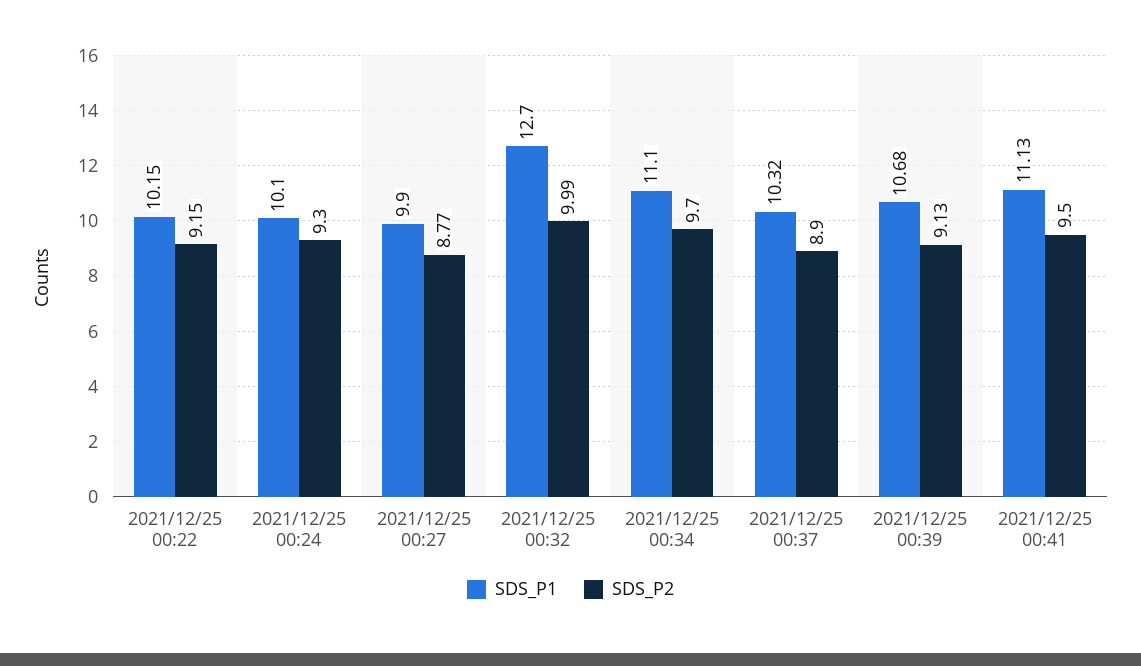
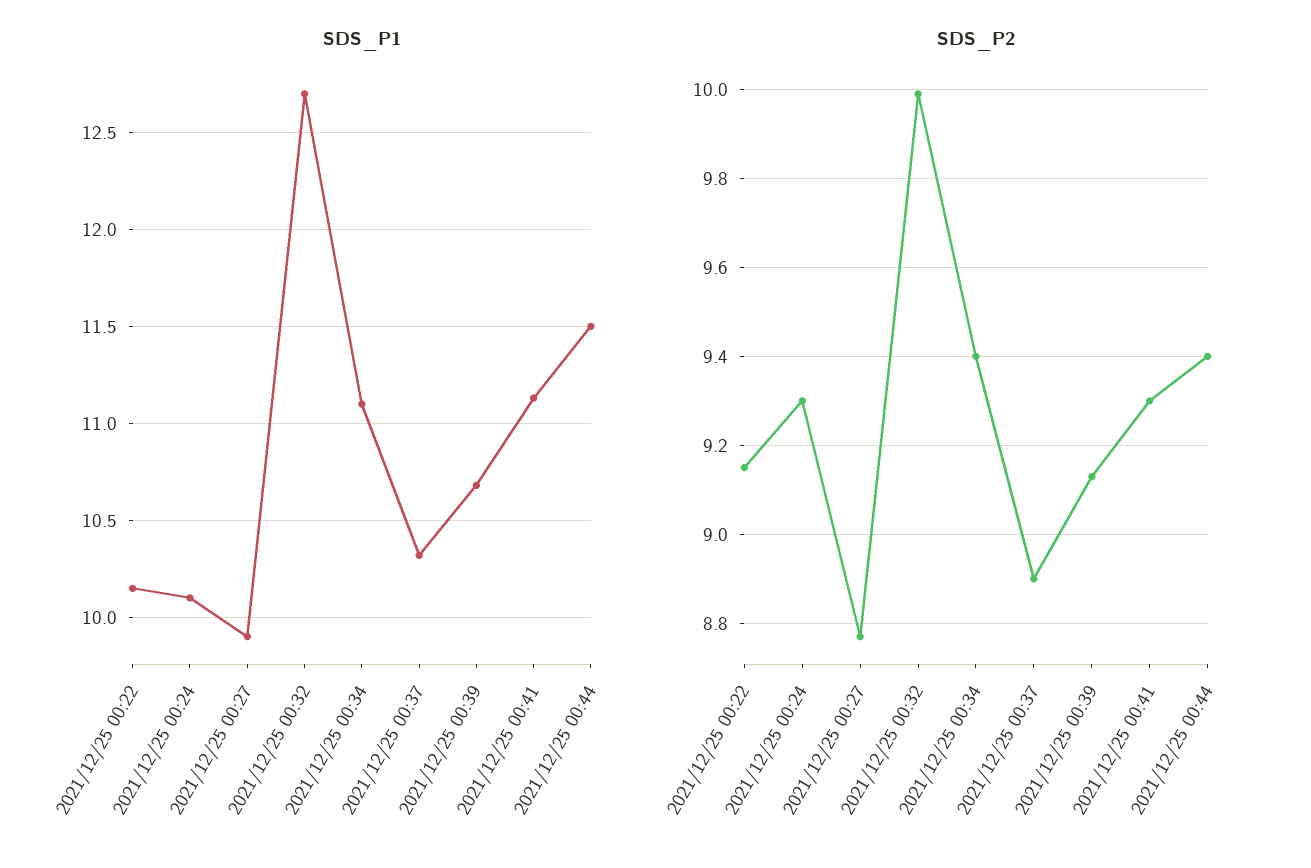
SDS_P2, 2021/12/25 00:34: 9.7 -> 9.4
SDS_P2, 2021/12/25 00:41: 9.5 -> 9.3
SDS_P1, 2021/12/25 00:44: none -> 11.5
SDS_P2, 2021/12/25 00:44: none -> 9.4

